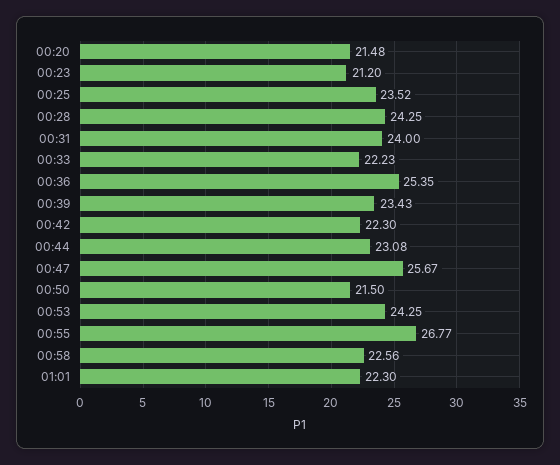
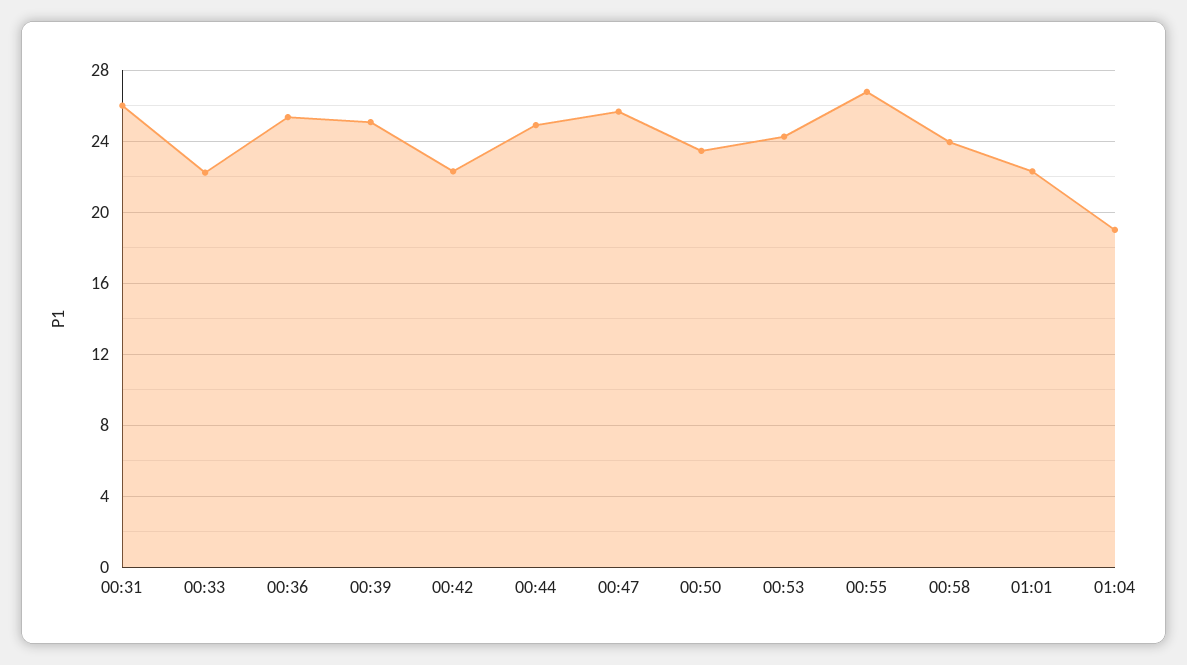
00:20: 21.48 -> none
00:23: 21.2 -> none
00:25: 23.52 -> none
00:28: 24.25 -> none
00:31: 24 -> 26
00:39: 23.43 -> 25
00:44: 23.08 -> 25
00:50: 21.5 -> 23.5
00:58: 22.56 -> 24
01:04: none -> 19

